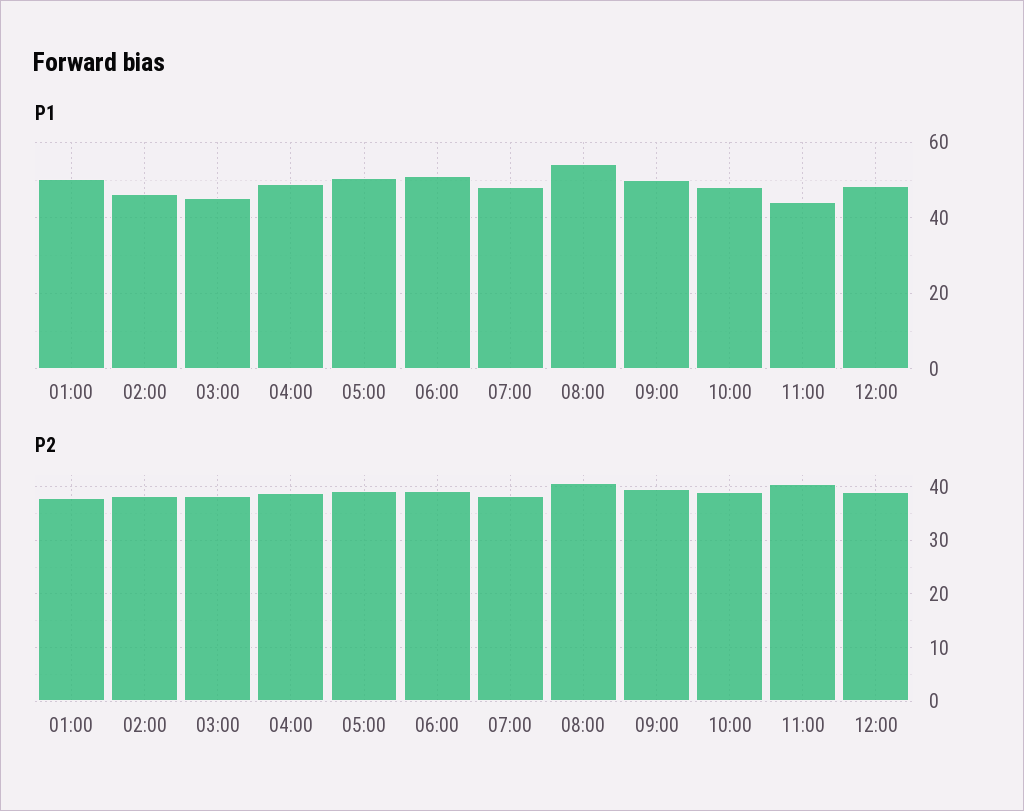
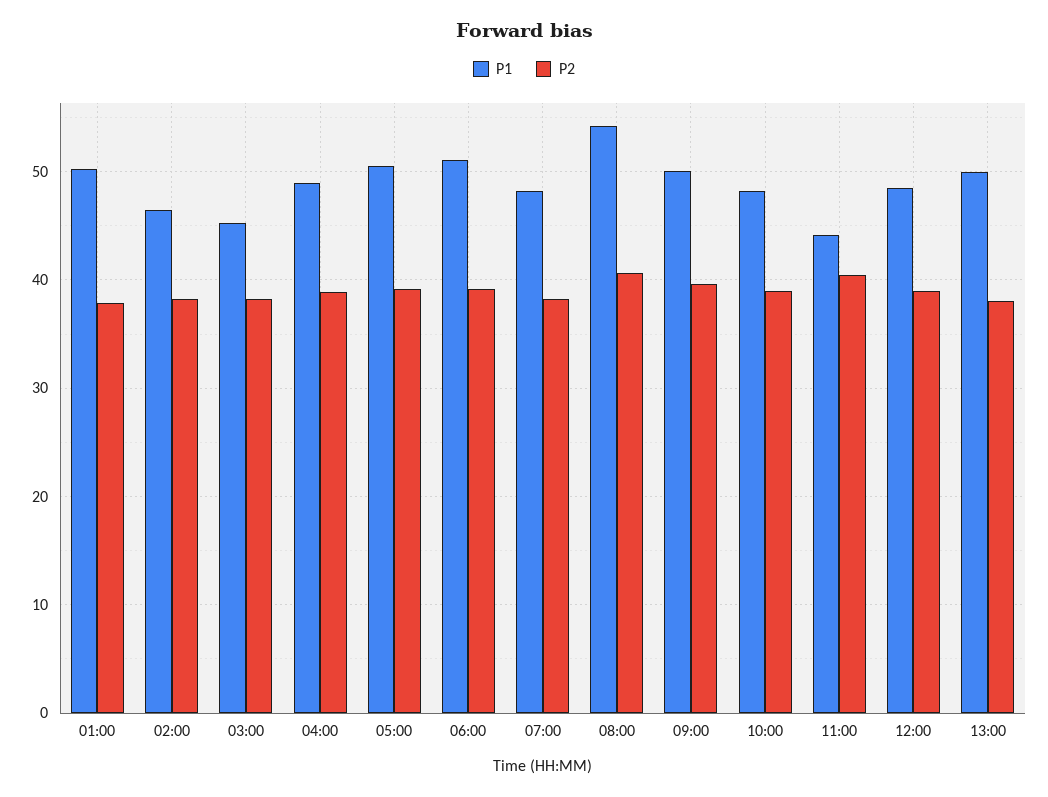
P1, 13:00: none -> 50
P2, 13:00: none -> 38

